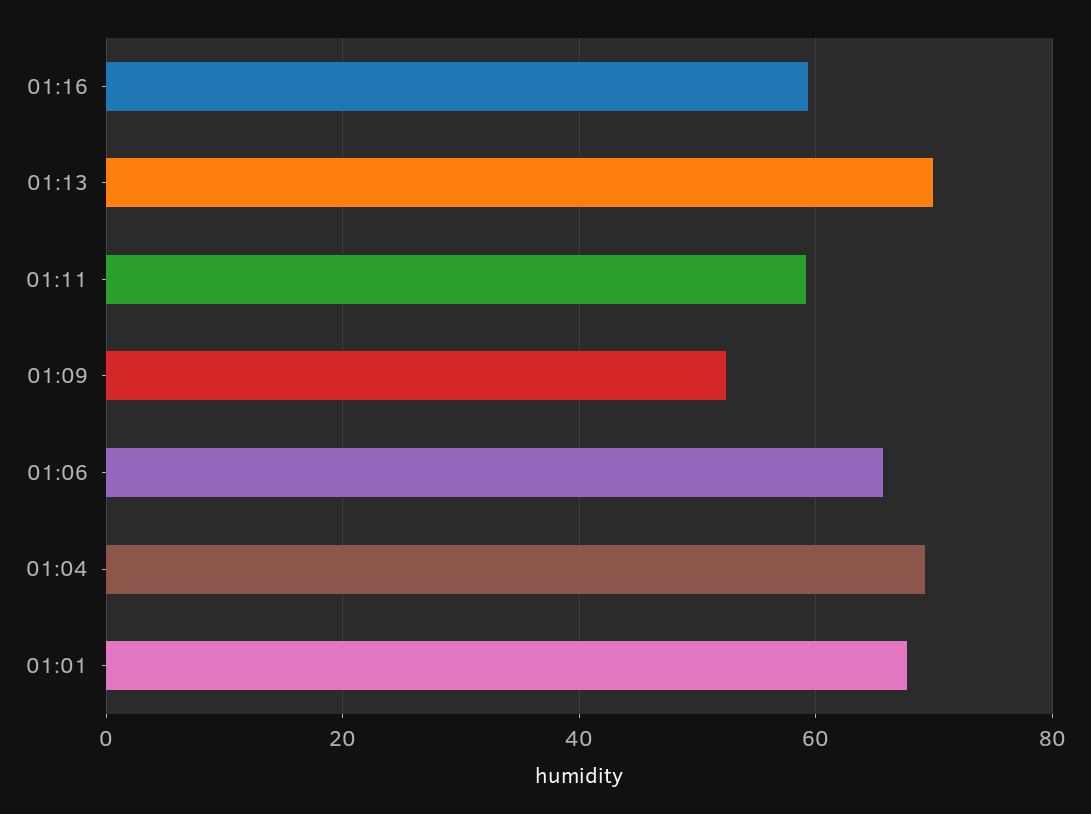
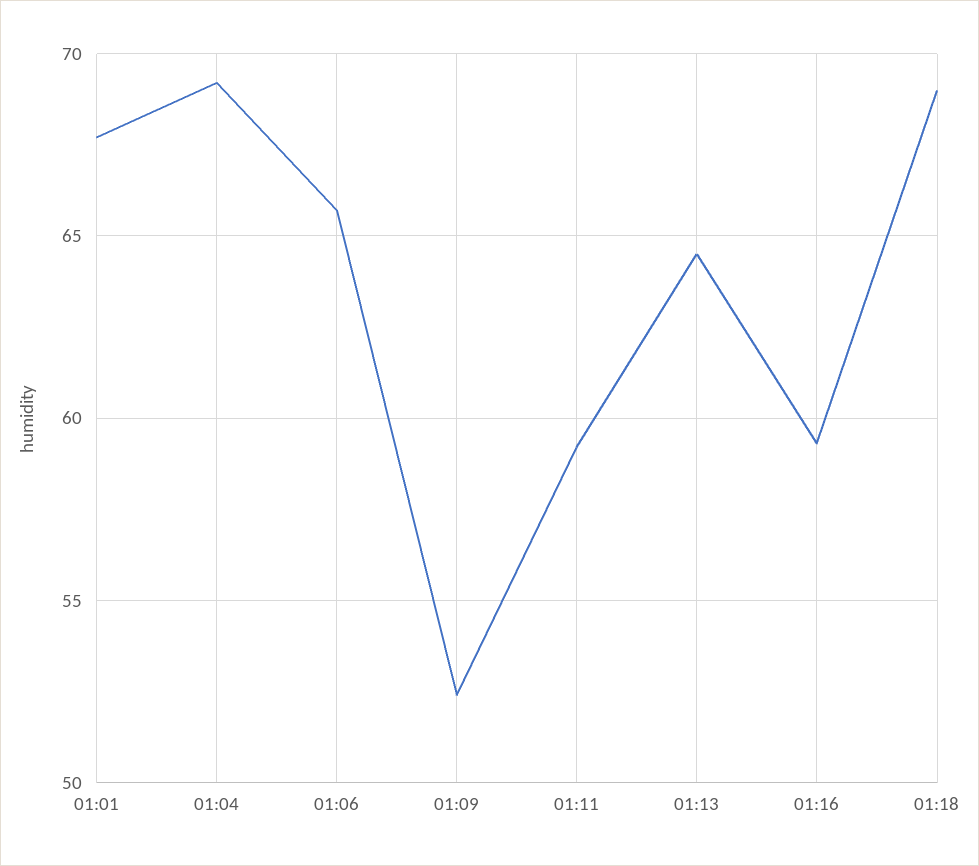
01:13: 70 -> 64.5
01:18: none -> 69

